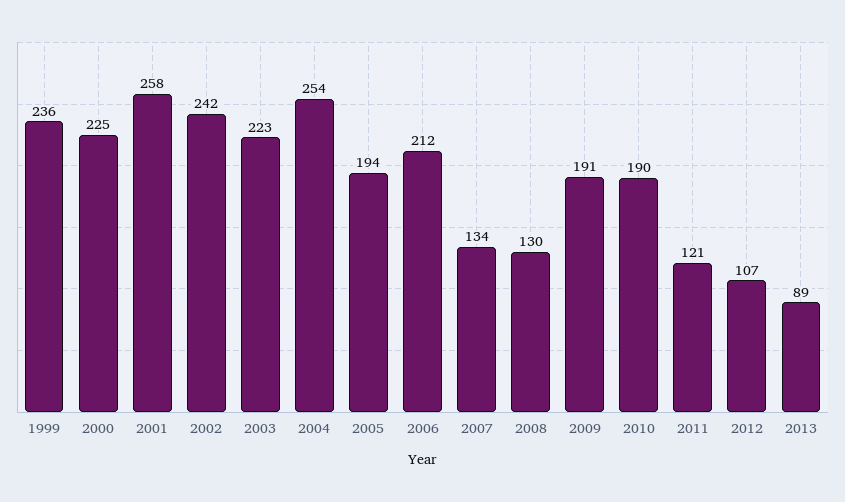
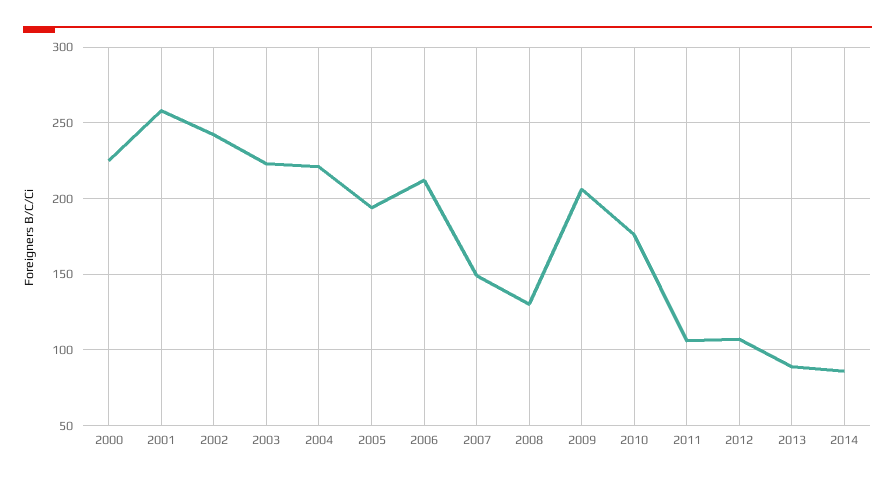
1999: 236 -> none
2004: 254 -> 220
2007: 134 -> 150
2009: 191 -> 205
2010: 190 -> 175
2011: 121 -> 105
2014: none -> 85

